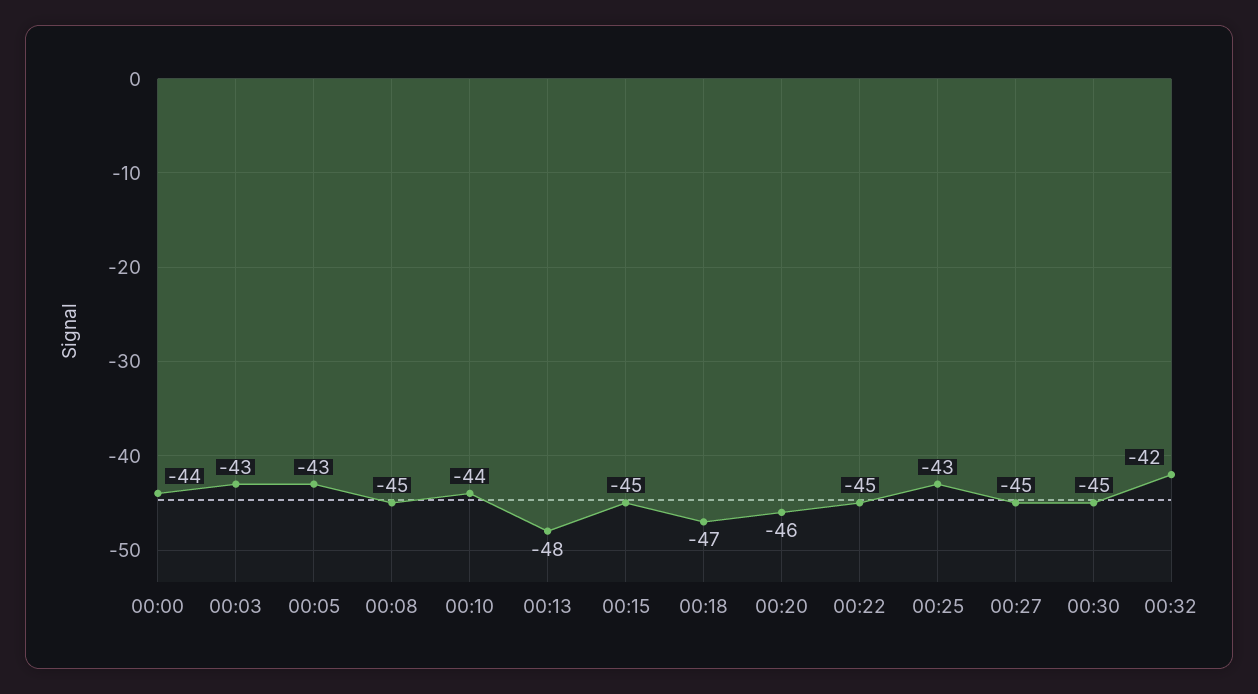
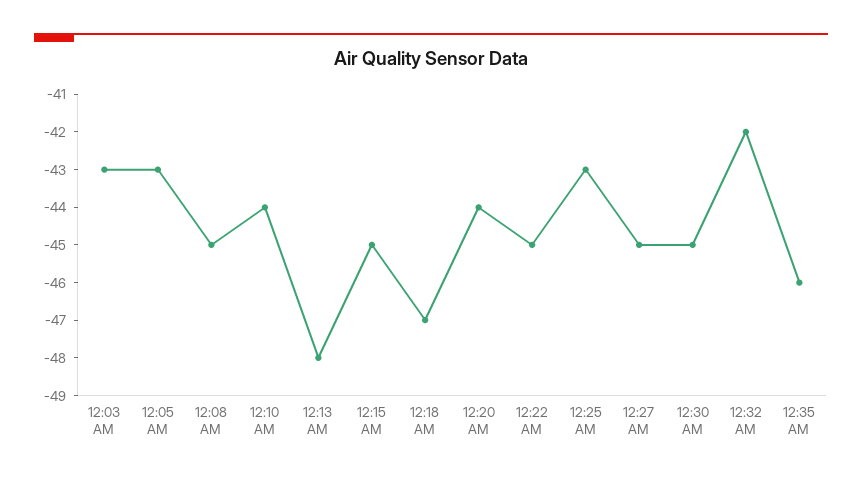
00:00: -44 -> none
00:20: -46 -> -44
12:35 AM: none -> -46

